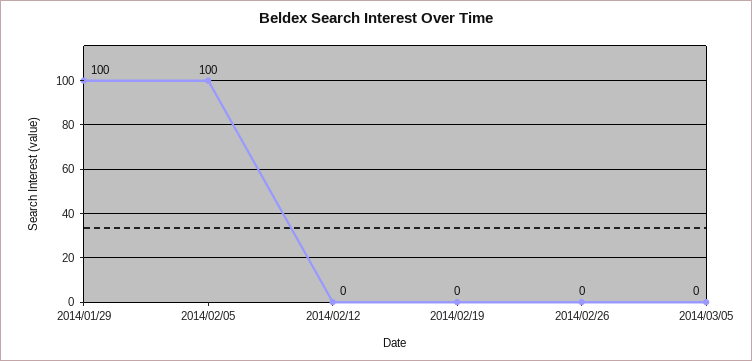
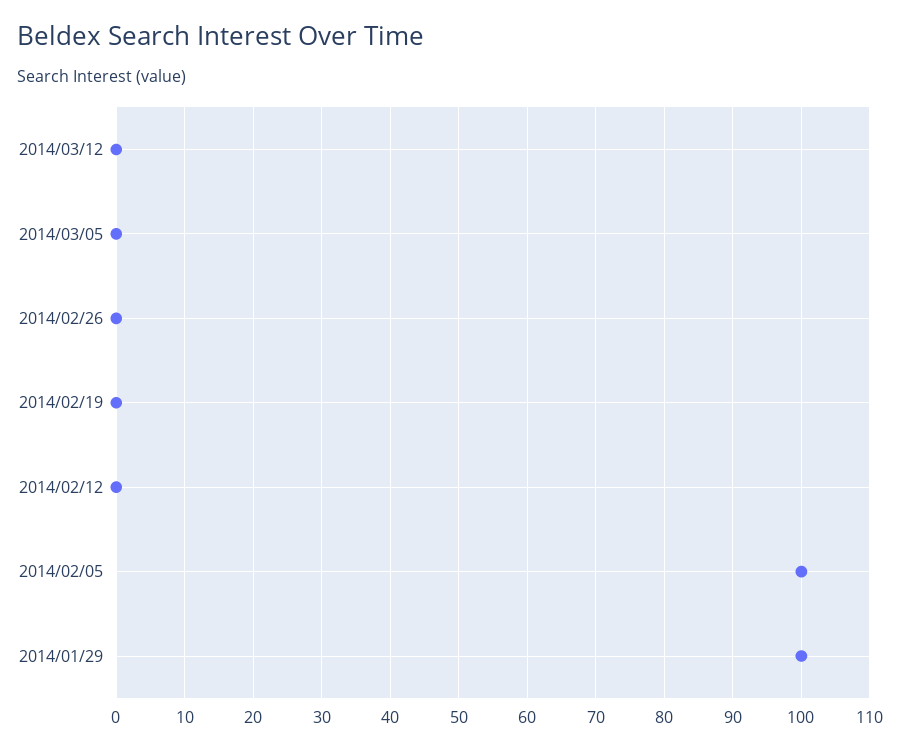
2014/03/12: none -> 0

